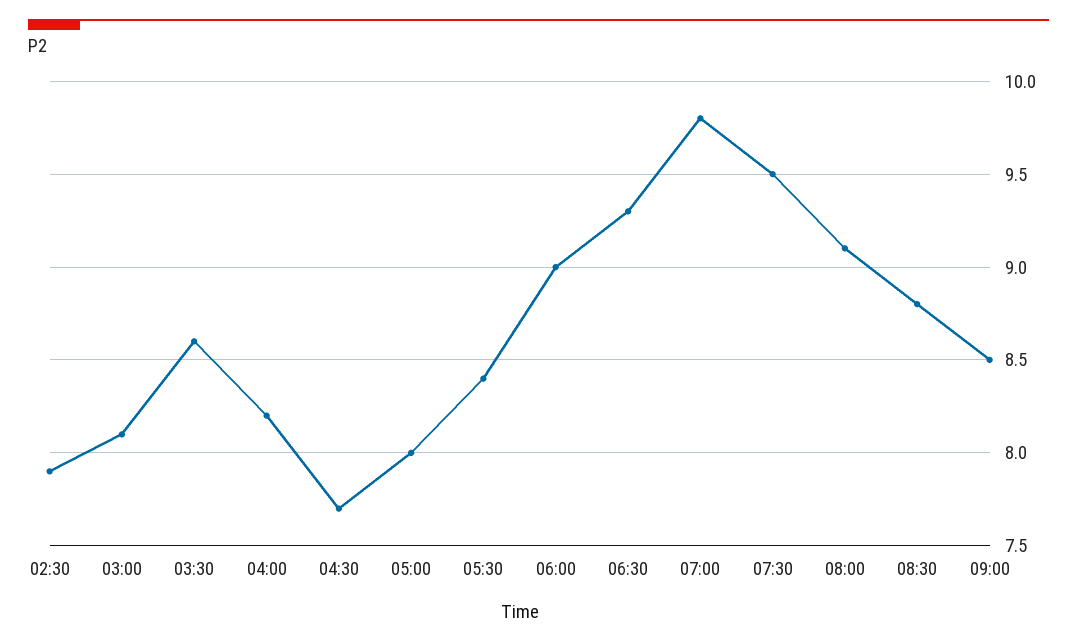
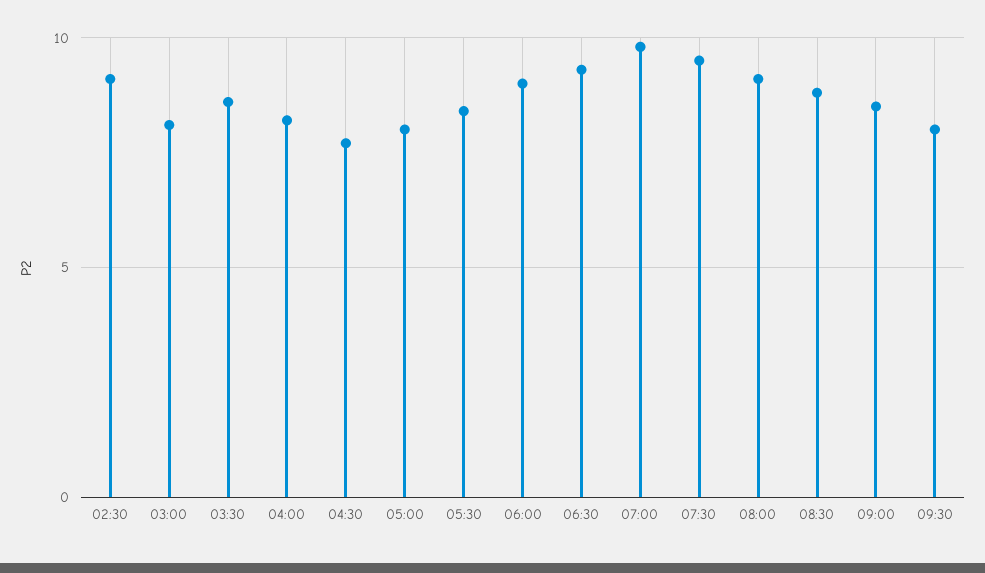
02:30: 7.9 -> 9
09:30: none -> 8

